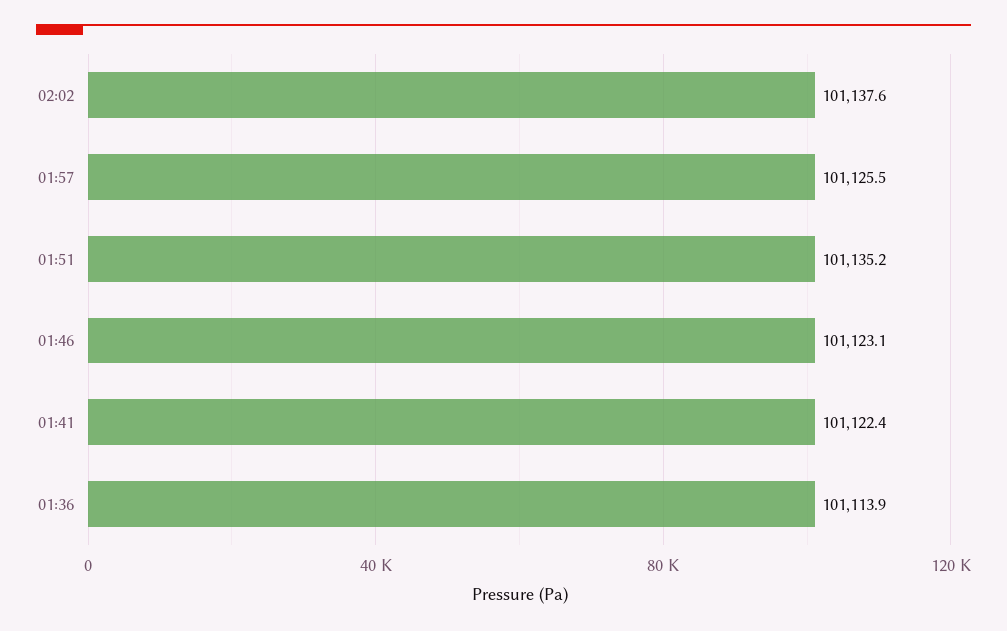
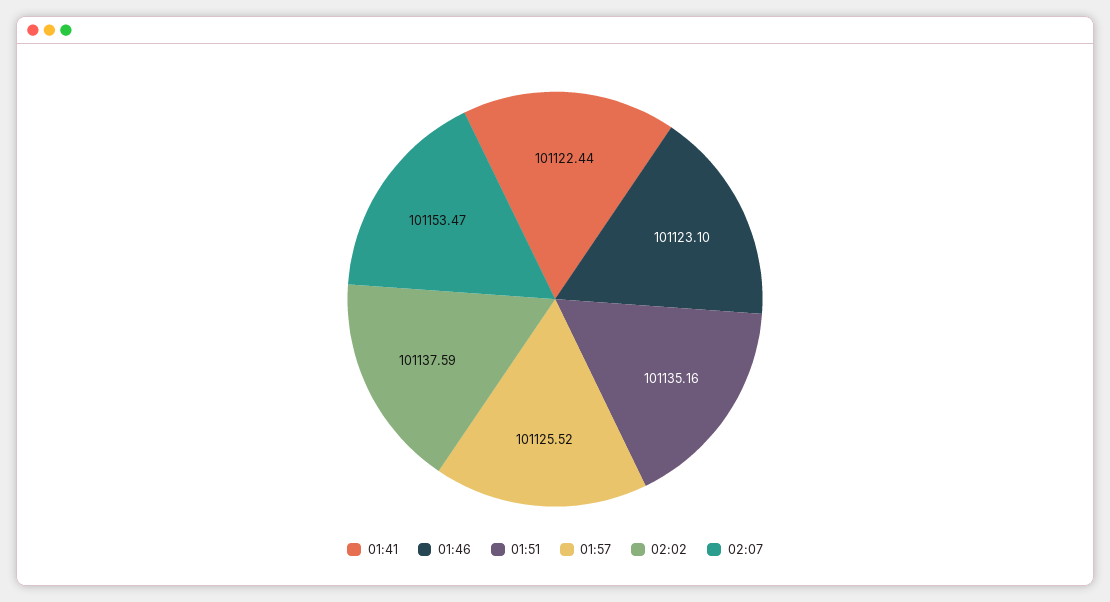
01:36: 101113.9 -> none
02:07: none -> 101153.47

